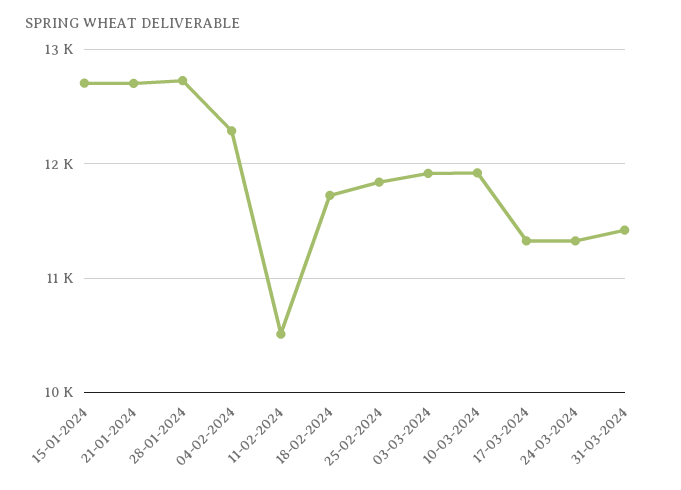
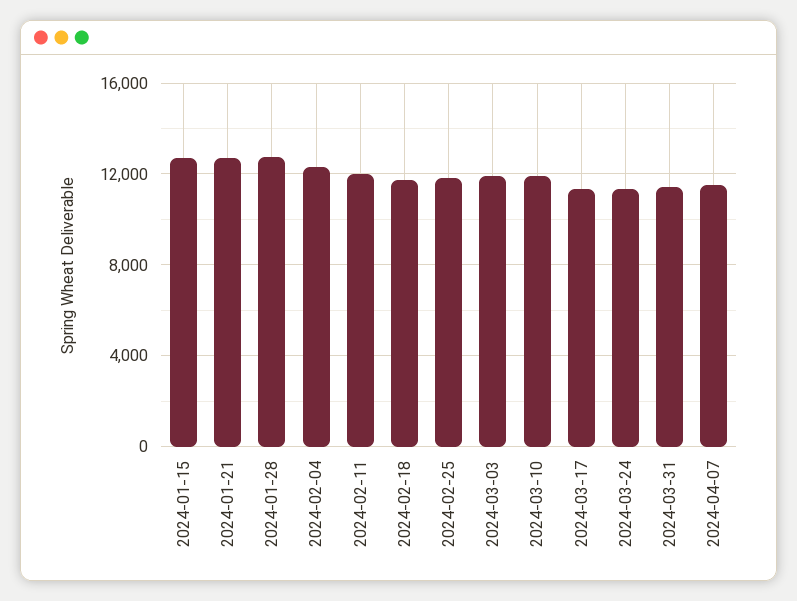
11-02-2024: 10500 -> 12000
2024-04-07: none -> 11500

